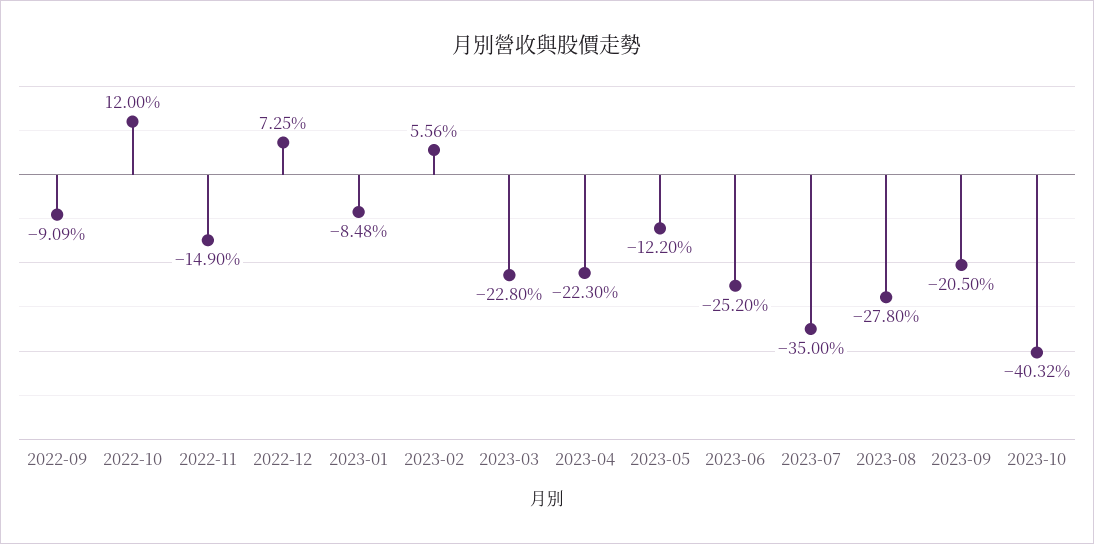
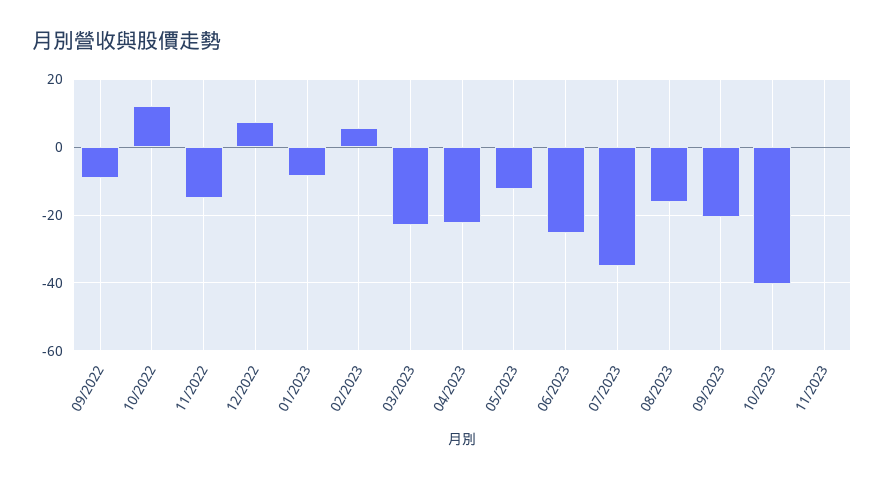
2023-08: -27.8 -> -16
11/2023: none -> 0

